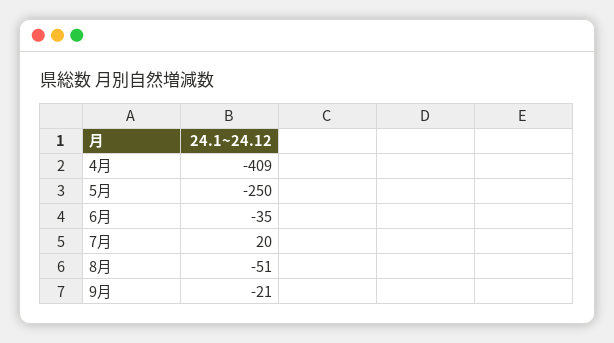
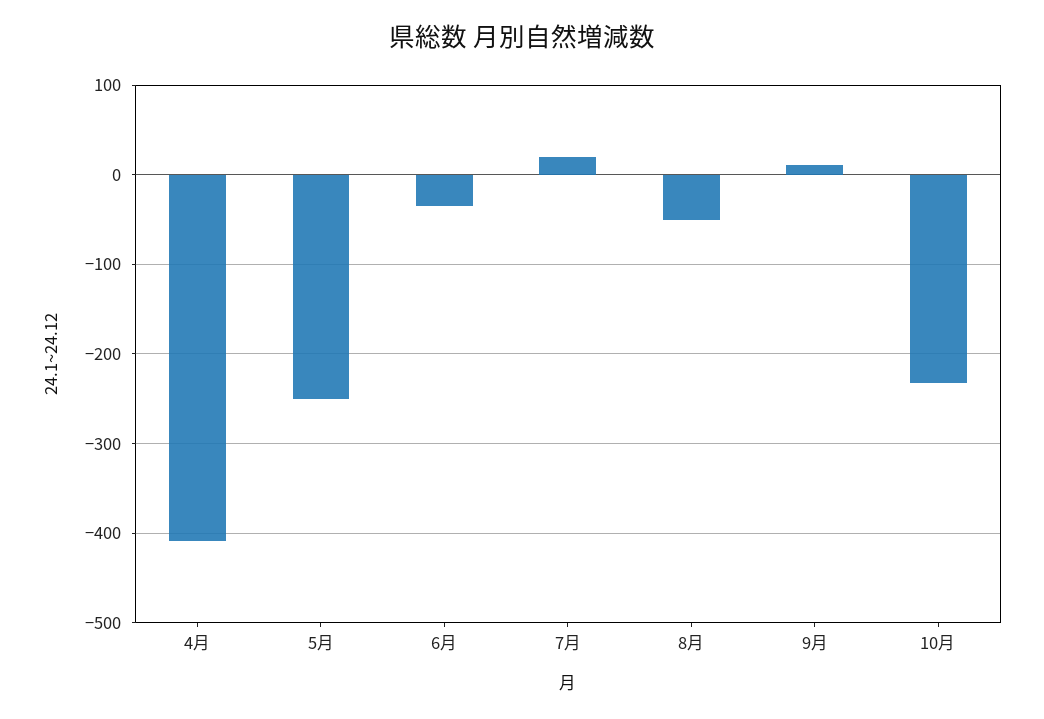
9月: -21 -> 10
10月: none -> -230

